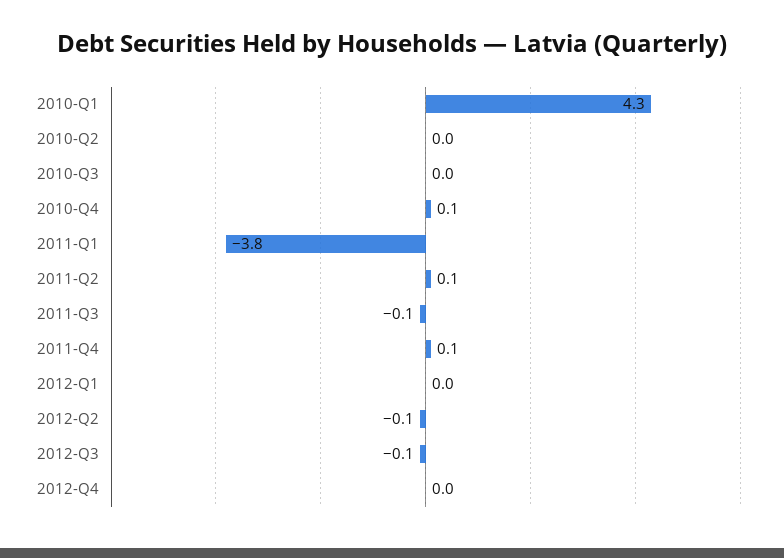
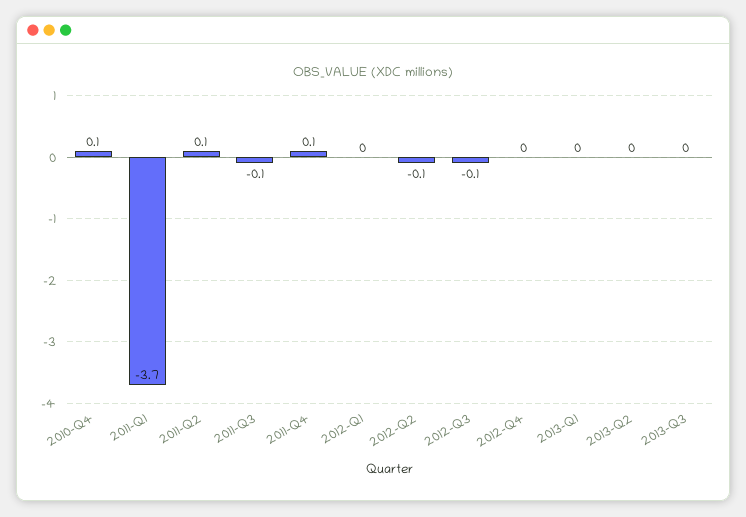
2010-Q1: 4.3 -> none
2010-Q2: 0 -> none
2010-Q3: 0 -> none
2011-Q1: -3.8 -> -3.7
2013-Q1: none -> 0
2013-Q2: none -> 0
2013-Q3: none -> 0

